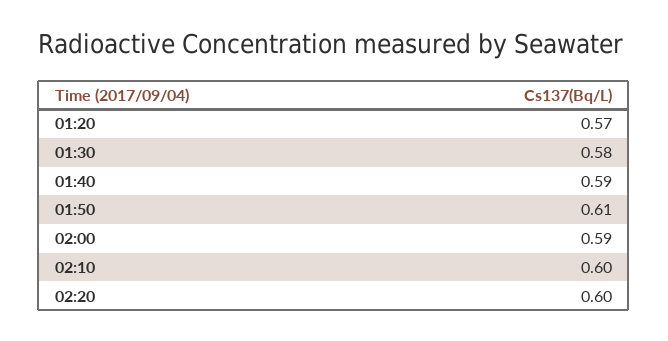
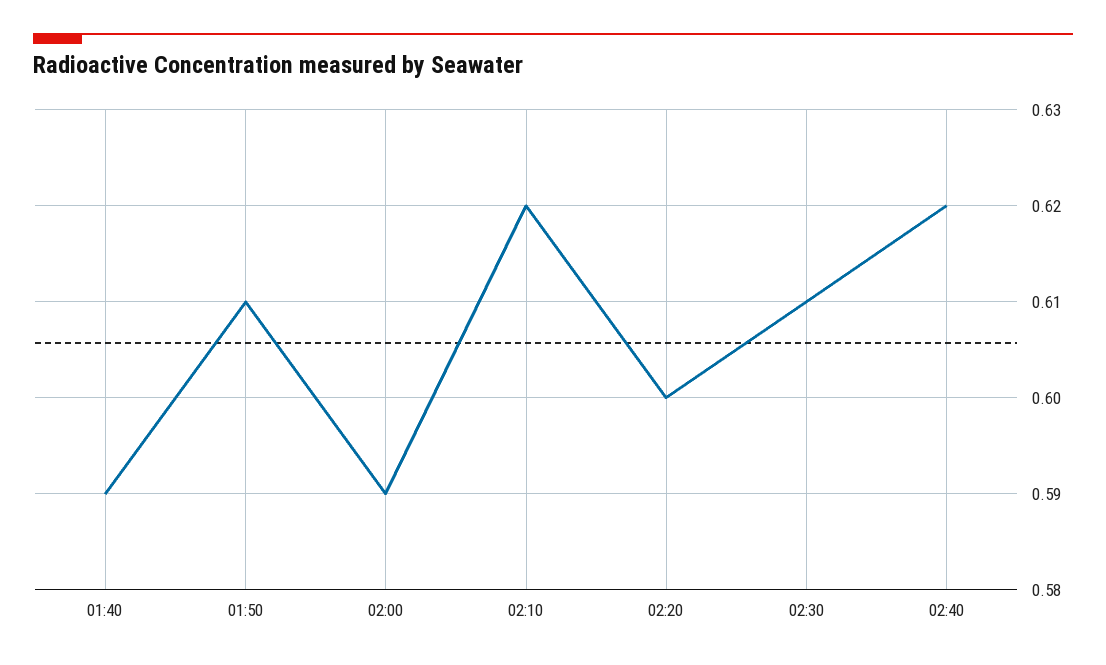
01:20: 0.57 -> none
01:30: 0.58 -> none
02:10: 0.6 -> 0.62
02:30: none -> 0.61
02:40: none -> 0.62

